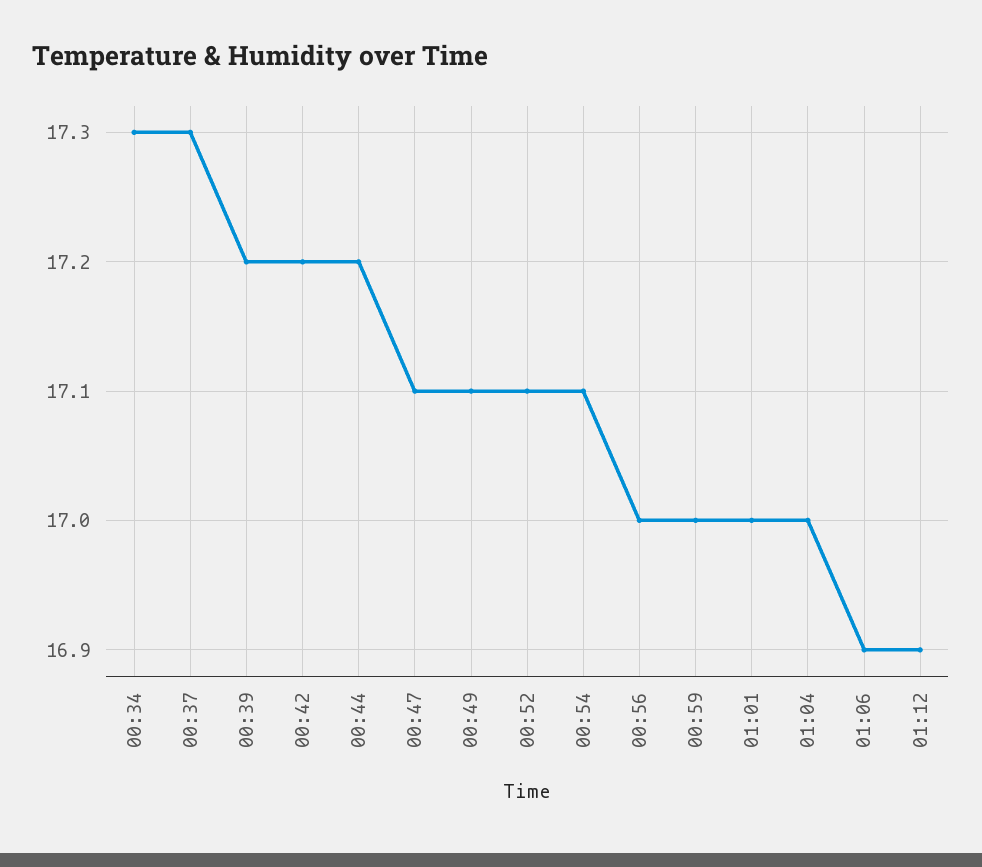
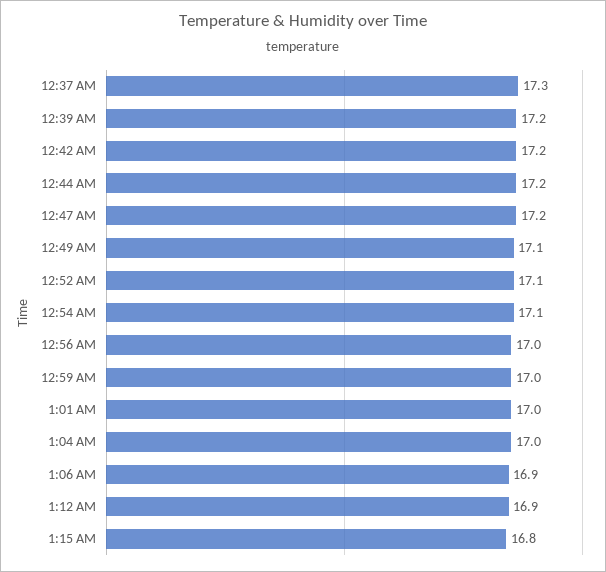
00:34: 17.3 -> none
00:47: 17.1 -> 17.2
1:15 AM: none -> 16.8

